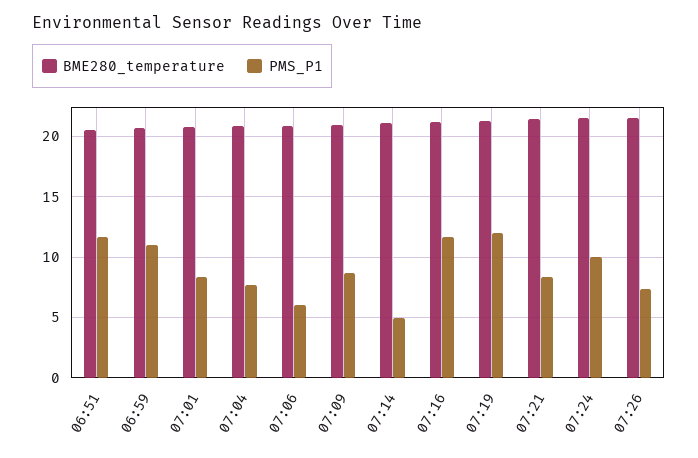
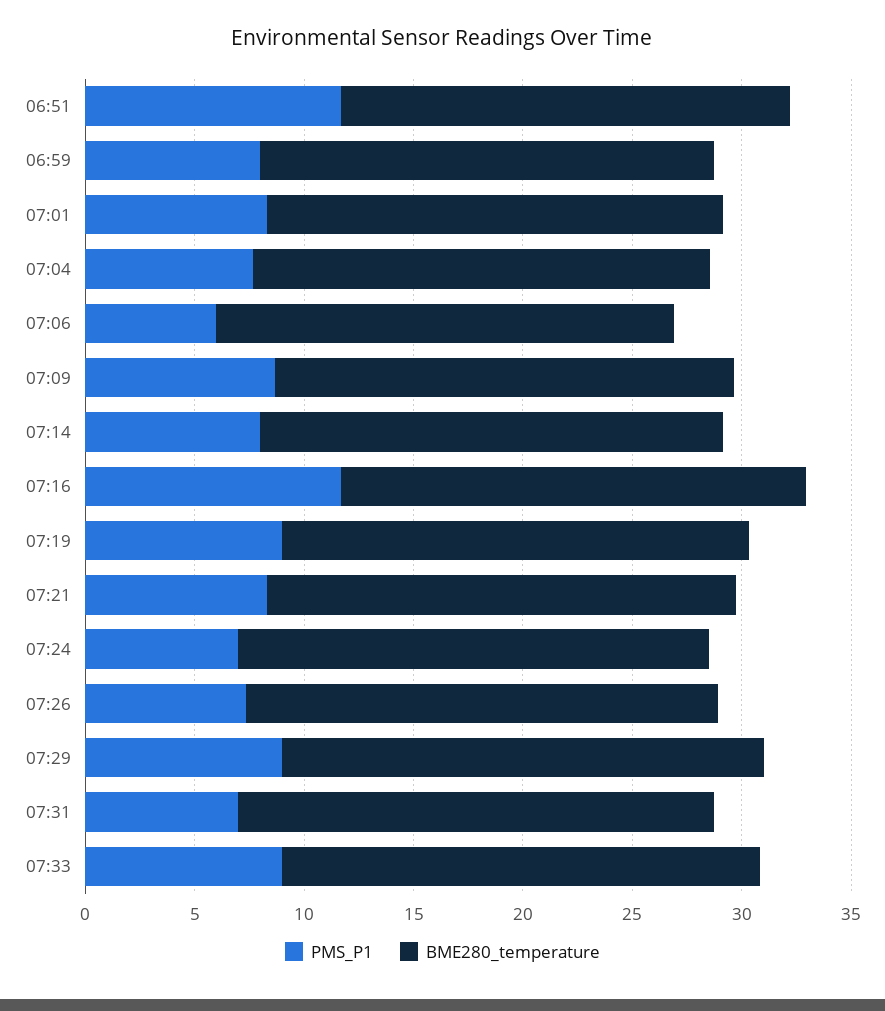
PMS_P1, 06:59: 11 -> 8
PMS_P1, 07:14: 5 -> 8
PMS_P1, 07:19: 12 -> 9
PMS_P1, 07:24: 10 -> 7
PMS_P1, 07:29: none -> 9
BME280_temperature, 07:29: none -> 22
PMS_P1, 07:31: none -> 7
BME280_temperature, 07:31: none -> 22
PMS_P1, 07:33: none -> 9
BME280_temperature, 07:33: none -> 22

